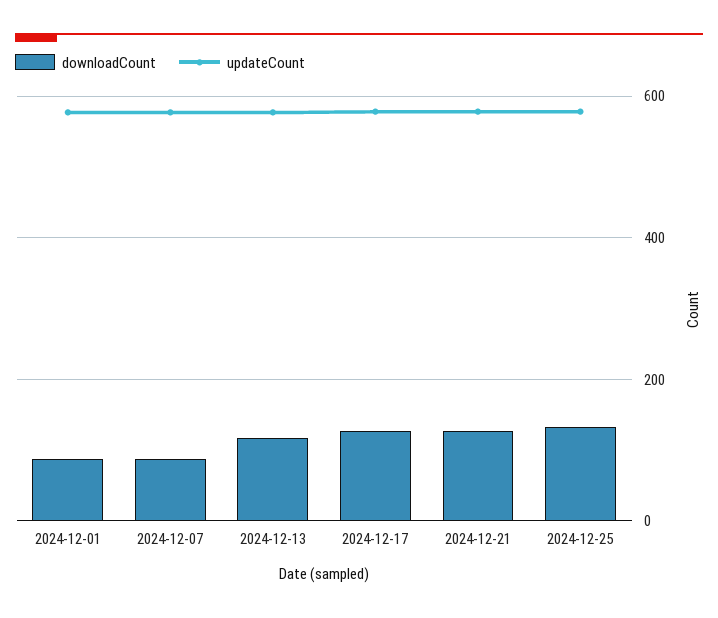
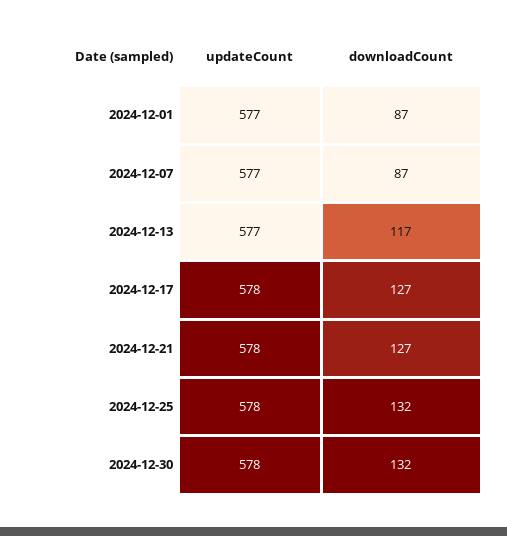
updateCount, 2024-12-30: none -> 578
downloadCount, 2024-12-30: none -> 132

